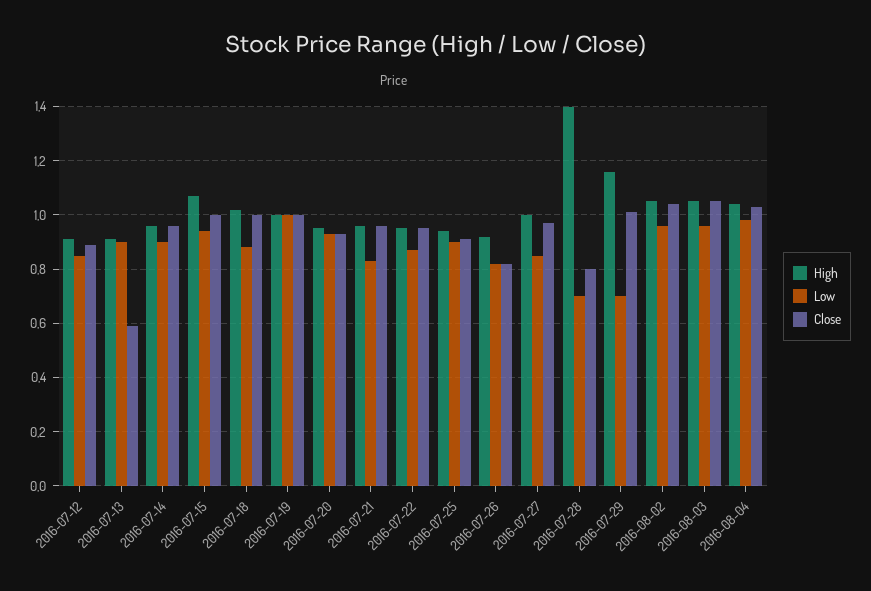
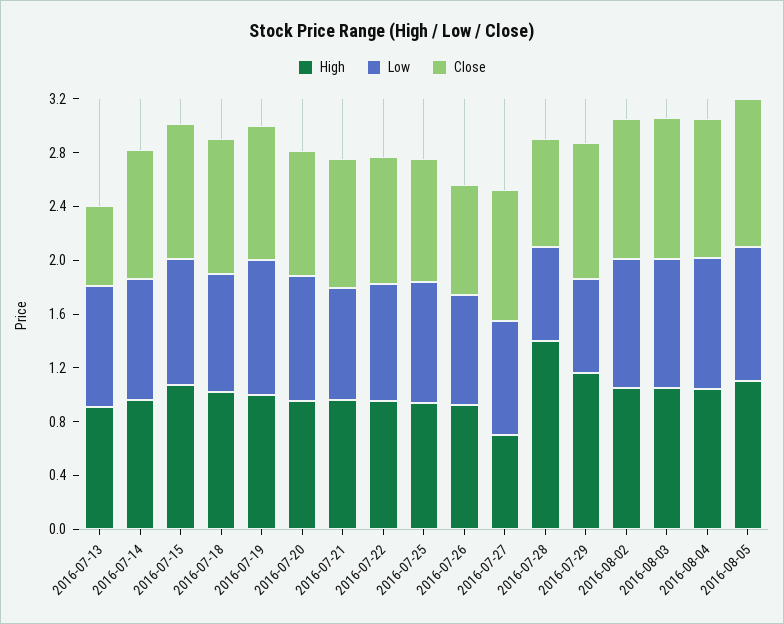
High, 2016-07-12: 0.9 -> none
Low, 2016-07-12: 0.85 -> none
Close, 2016-07-12: 0.9 -> none
High, 2016-07-27: 1 -> 0.7
High, 2016-08-05: none -> 1.1
Low, 2016-08-05: none -> 1
Close, 2016-08-05: none -> 1.1

